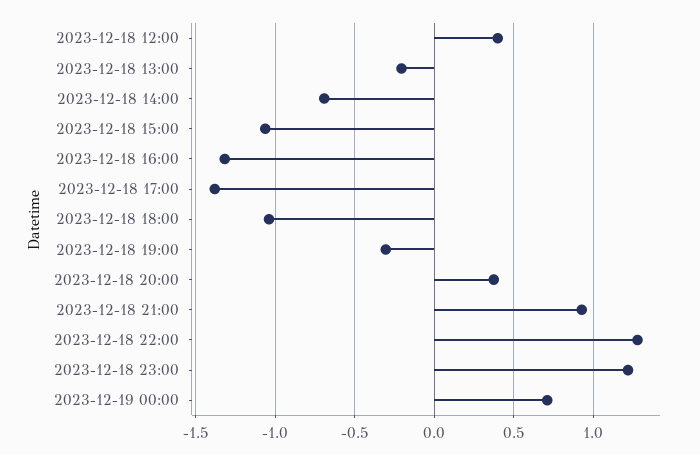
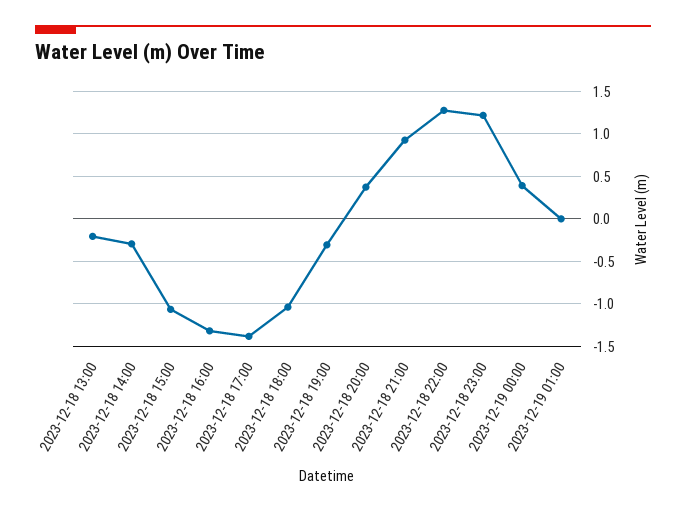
2023-12-18 12:00: 0.4 -> none
2023-12-18 14:00: -0.7 -> -0.3
2023-12-19 00:00: 0.7 -> 0.4
2023-12-19 01:00: none -> 0

